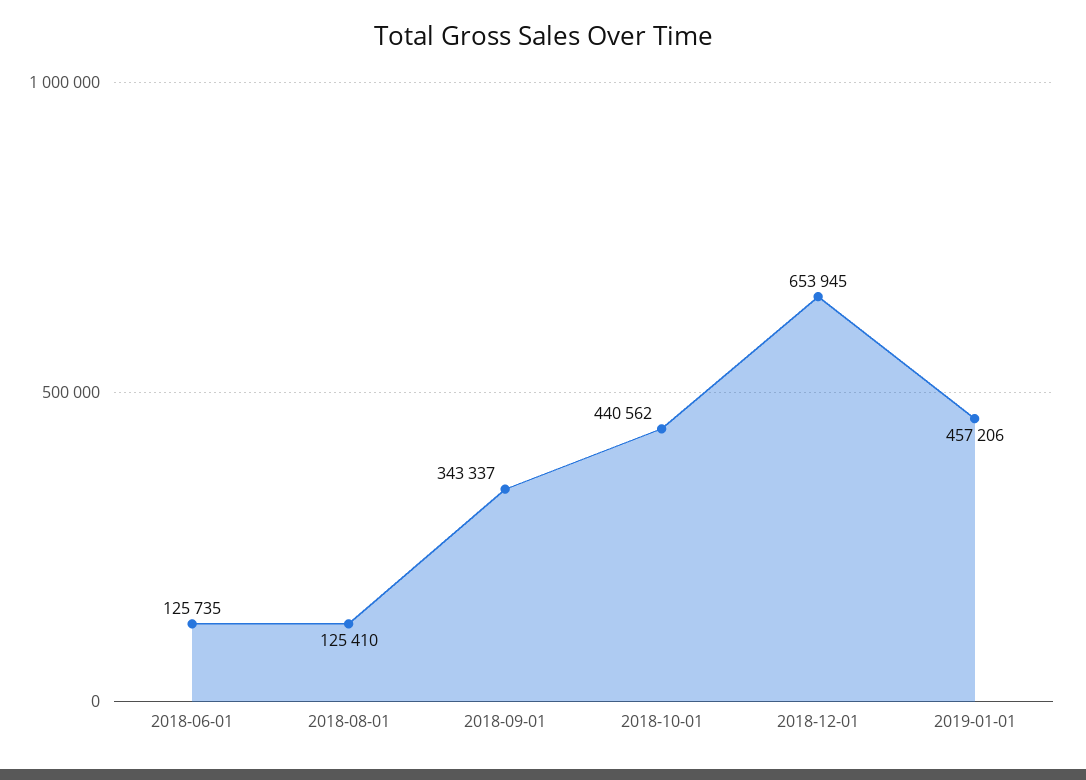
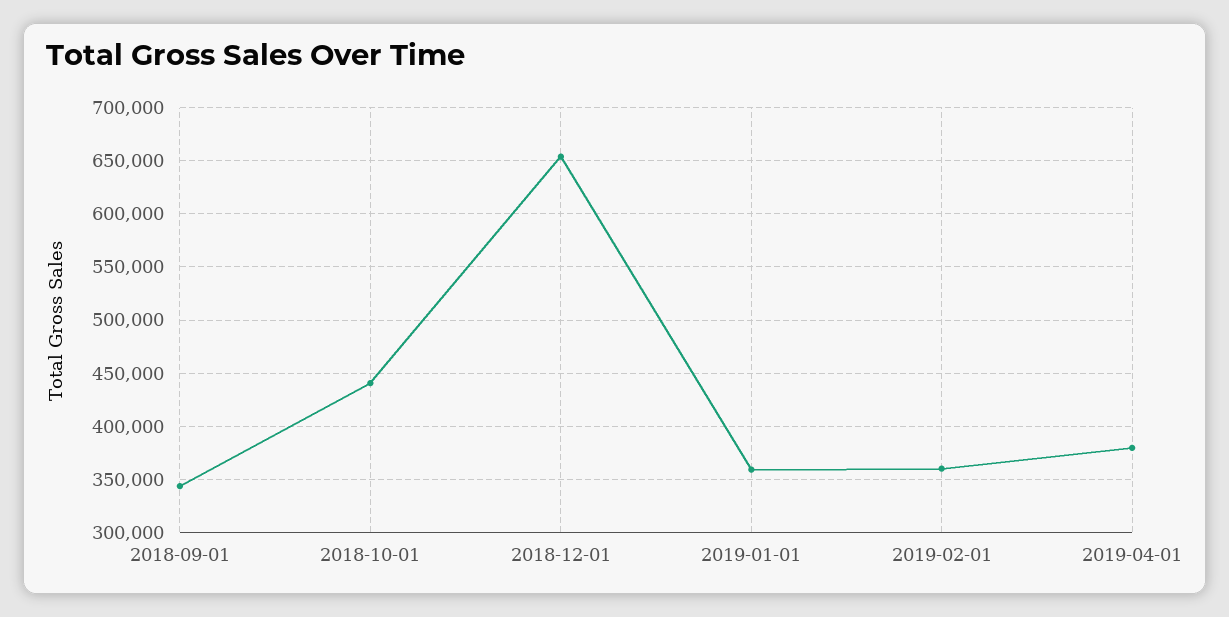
2018-06-01: 125735 -> none
2018-08-01: 125410 -> none
2019-01-01: 457206 -> 360000
2019-02-01: none -> 360000
2019-04-01: none -> 380000

